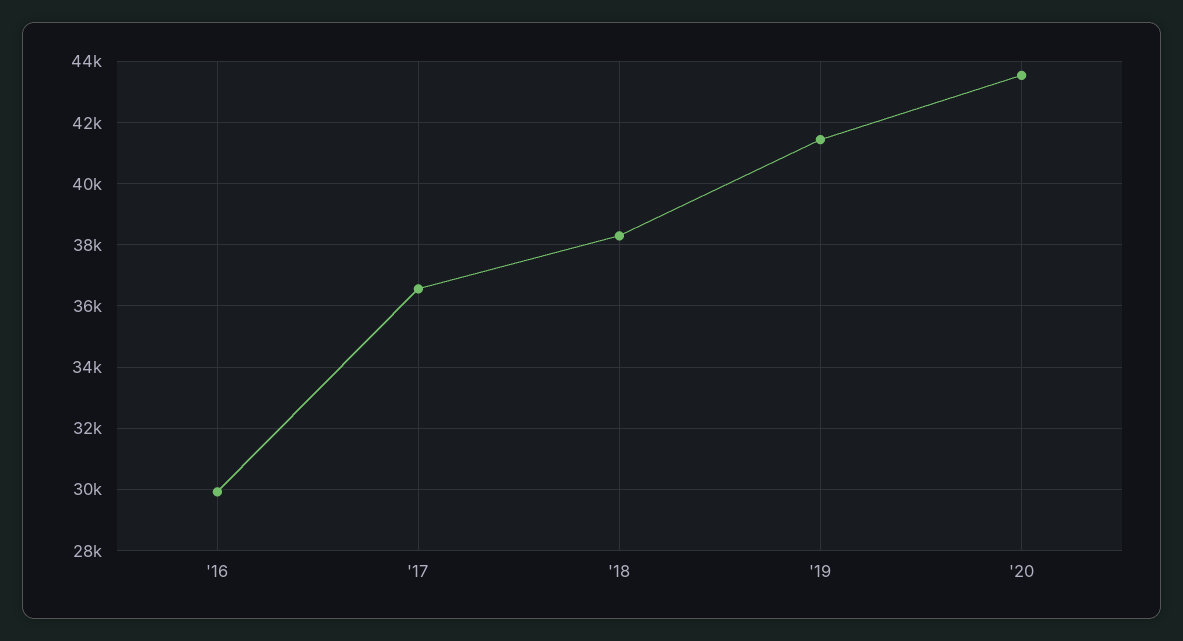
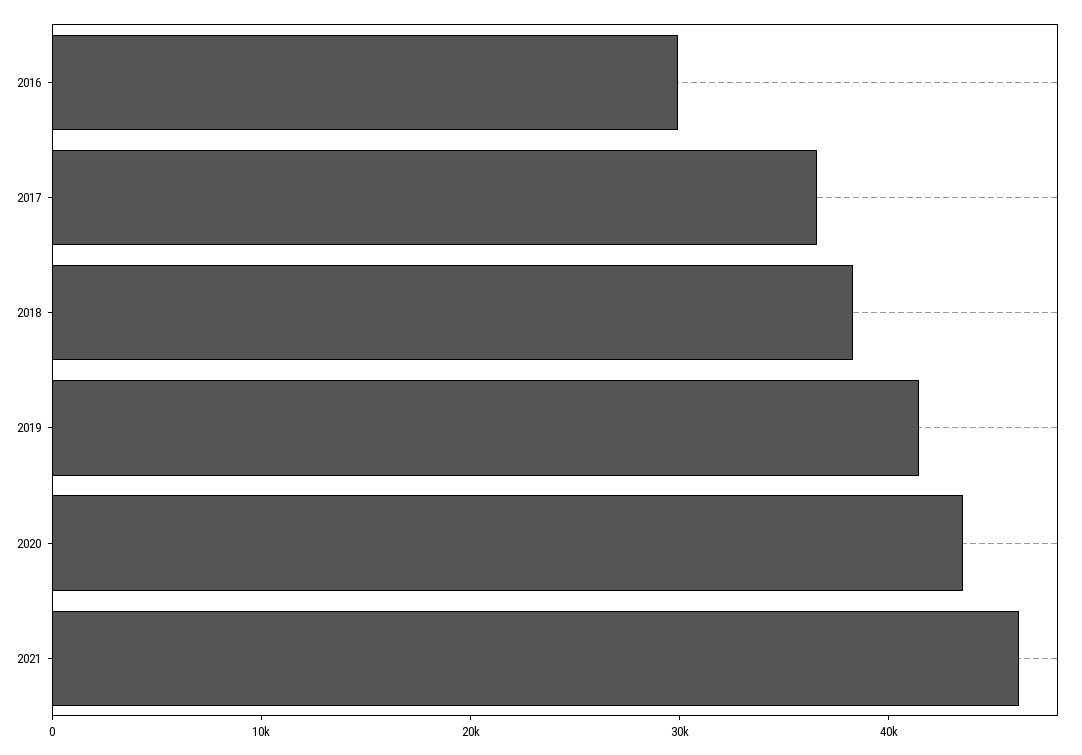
2021: none -> 46000

